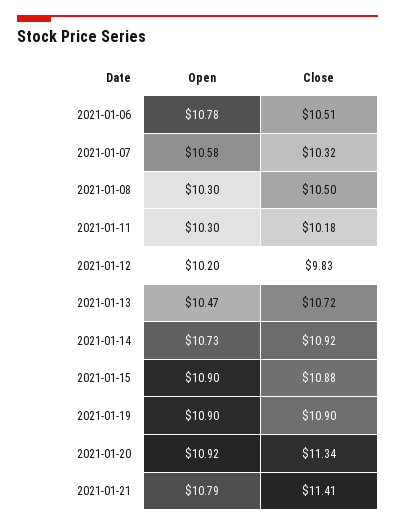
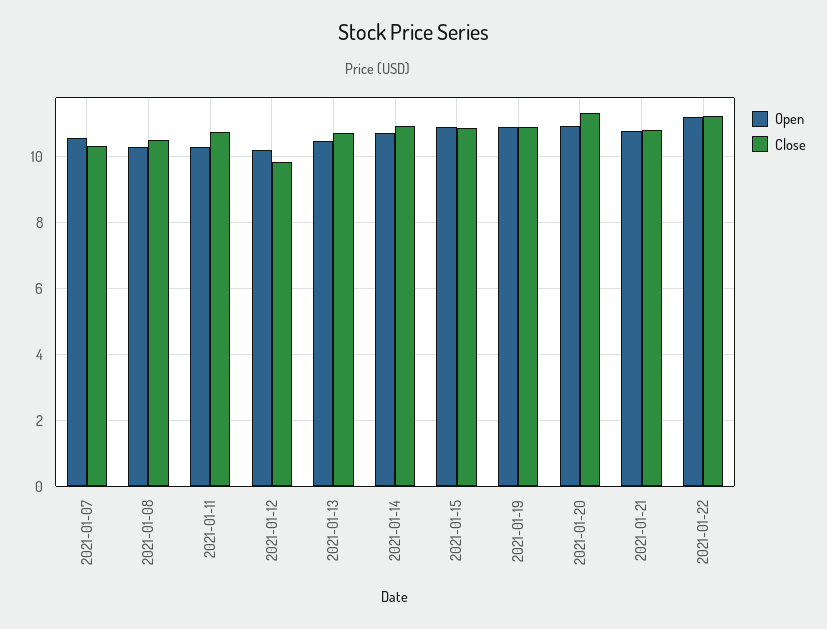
Open, 2021-01-06: 10.78 -> none
Close, 2021-01-06: 10.51 -> none
Close, 2021-01-11: 10.18 -> 10.8
Close, 2021-01-21: 11.41 -> 10.8
Open, 2021-01-22: none -> 11.2
Close, 2021-01-22: none -> 11.2

